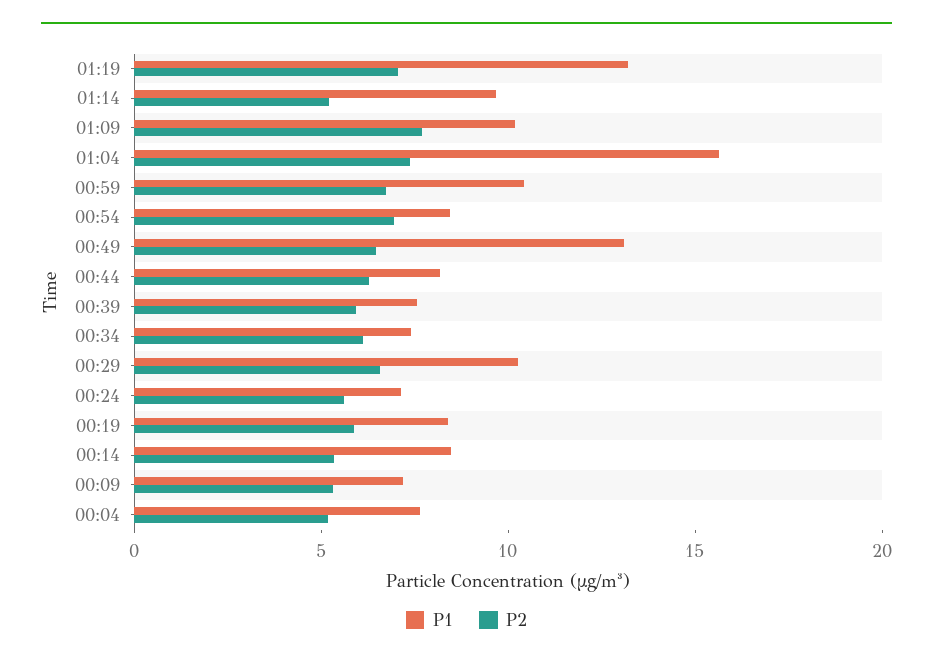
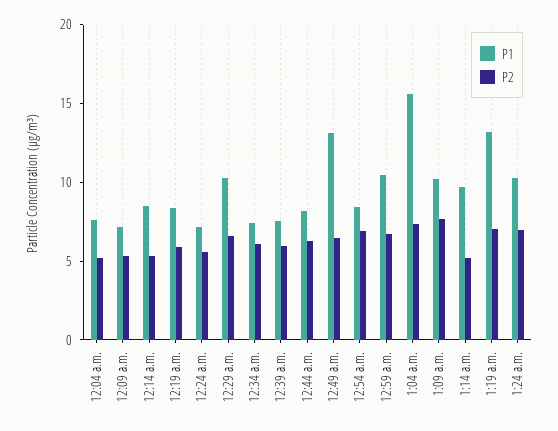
P1, 1:24 a.m.: none -> 10
P2, 1:24 a.m.: none -> 7

